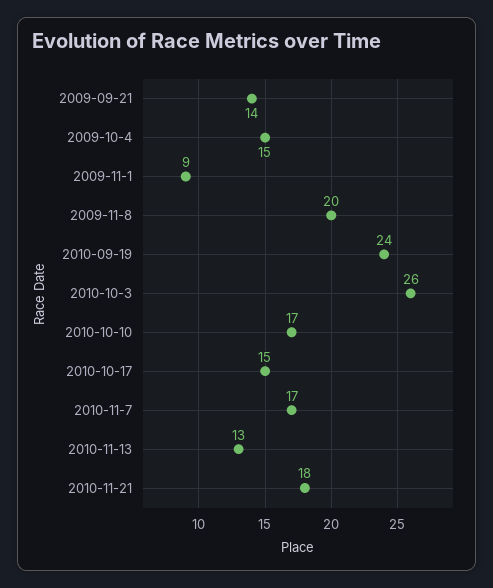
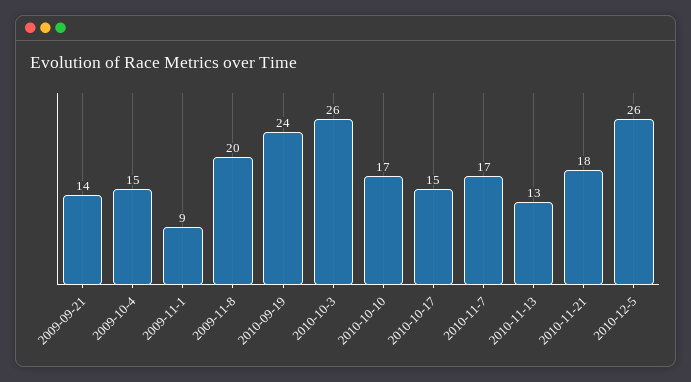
2010-12-5: none -> 26

